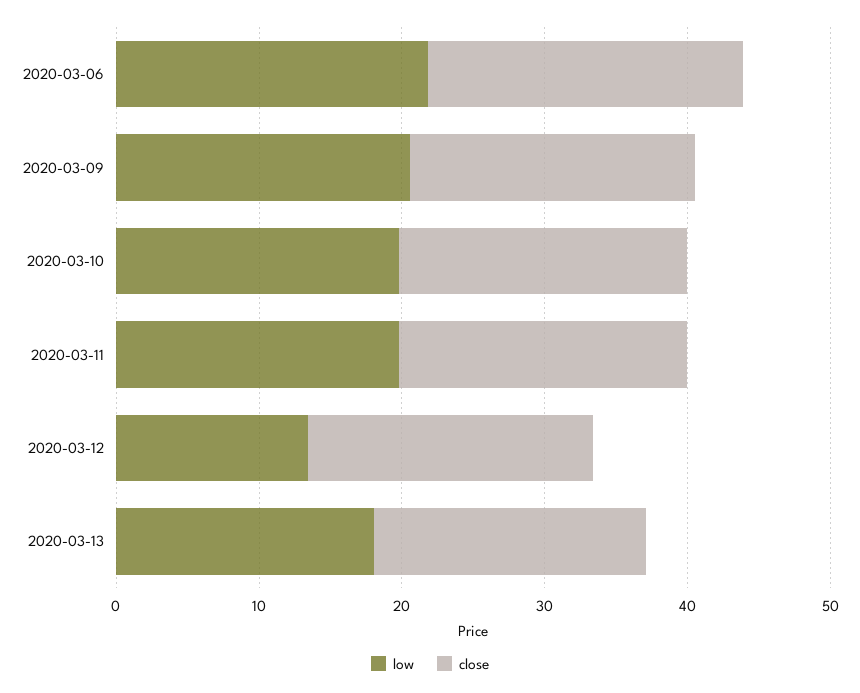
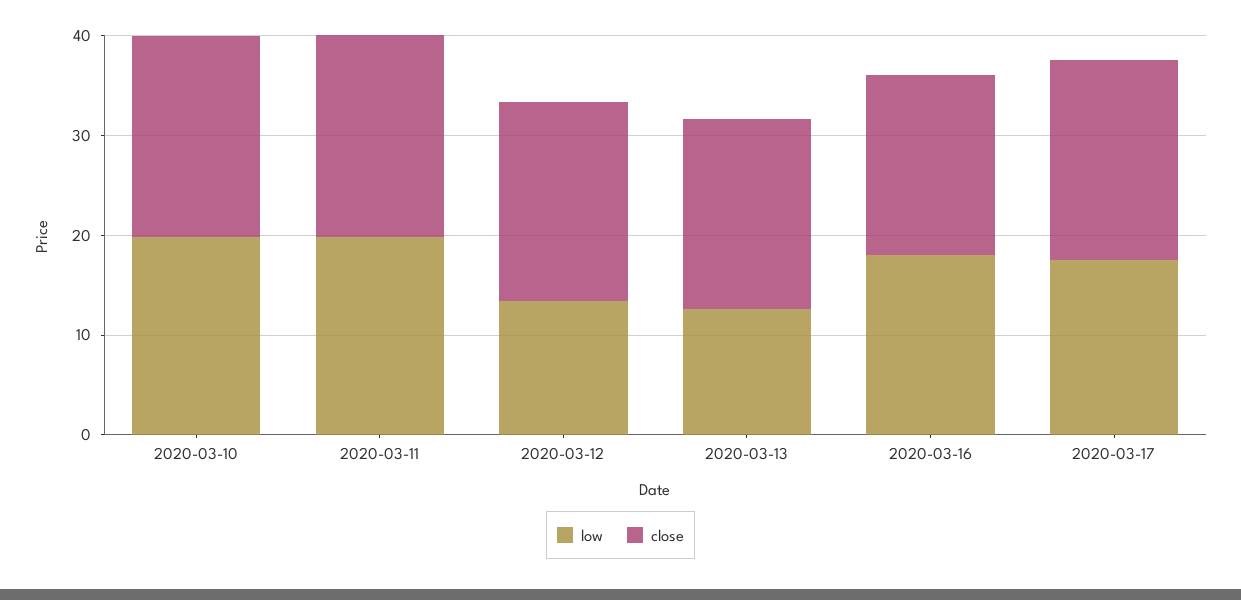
low, 2020-03-06: 22 -> none
close, 2020-03-06: 22 -> none
low, 2020-03-09: 20 -> none
close, 2020-03-09: 20 -> none
low, 2020-03-13: 18 -> 12
low, 2020-03-16: none -> 18
close, 2020-03-16: none -> 18
low, 2020-03-17: none -> 18
close, 2020-03-17: none -> 20

